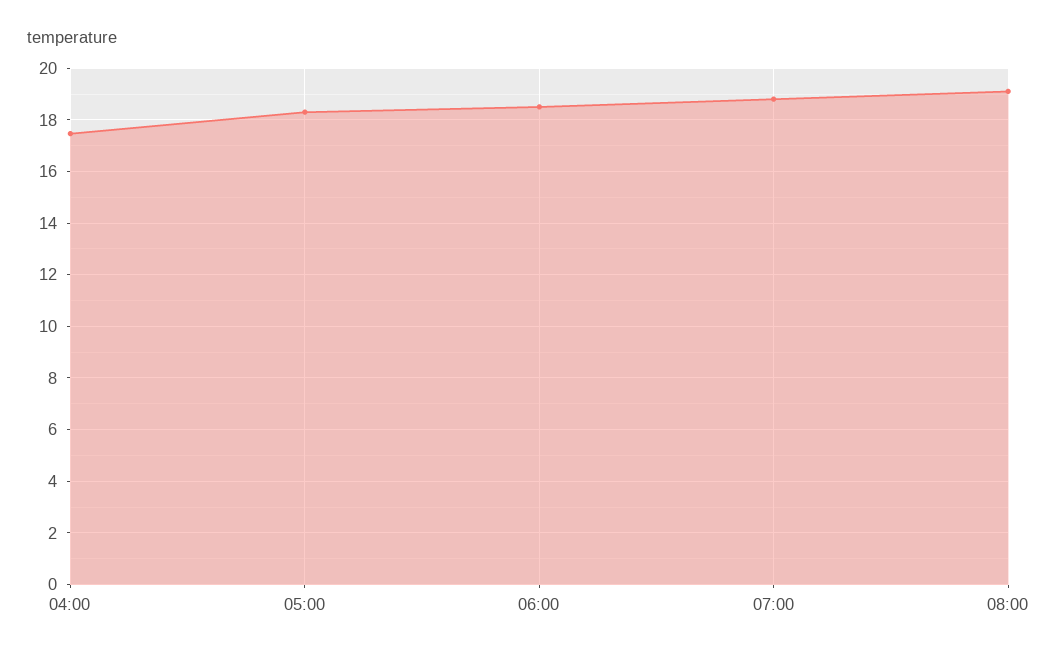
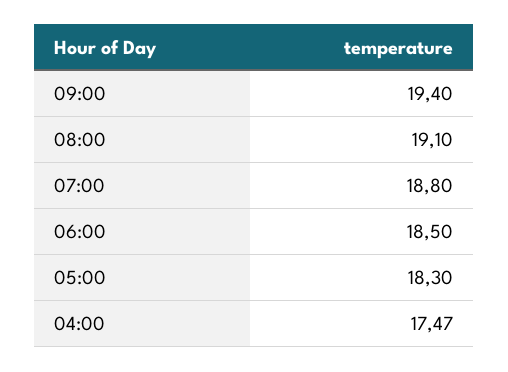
09:00: none -> 19.4

